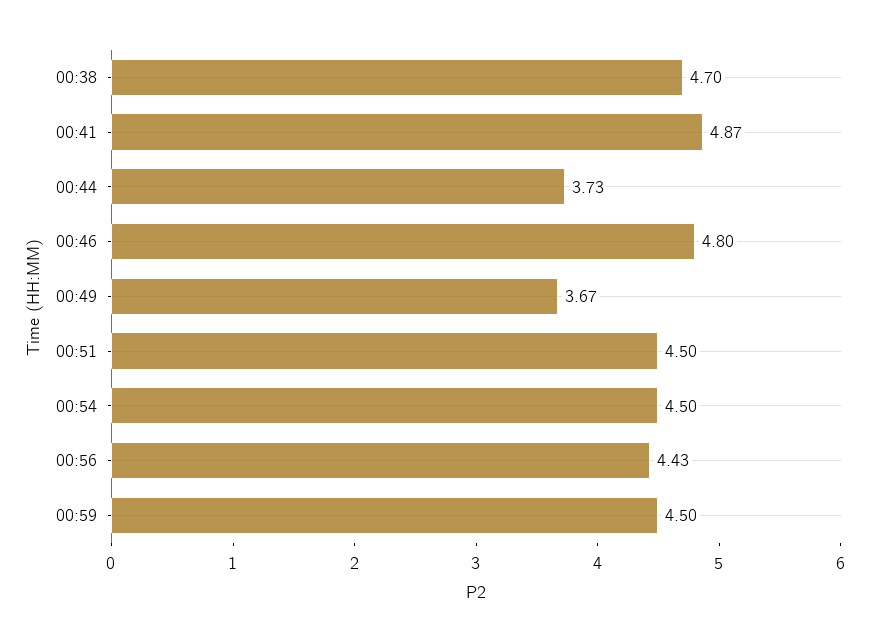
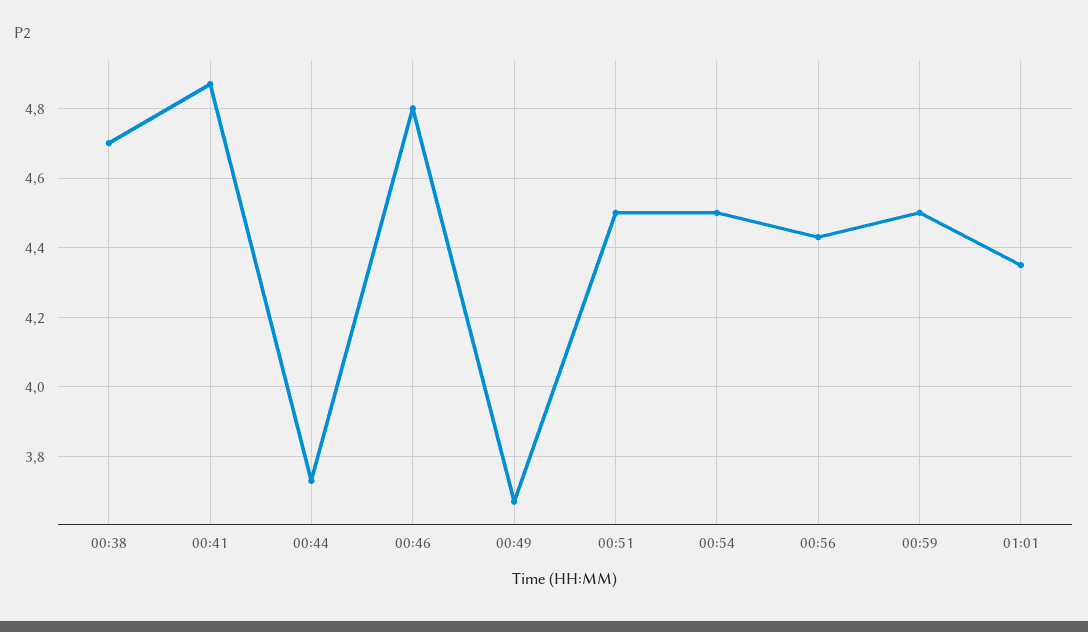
01:01: none -> 4.35

